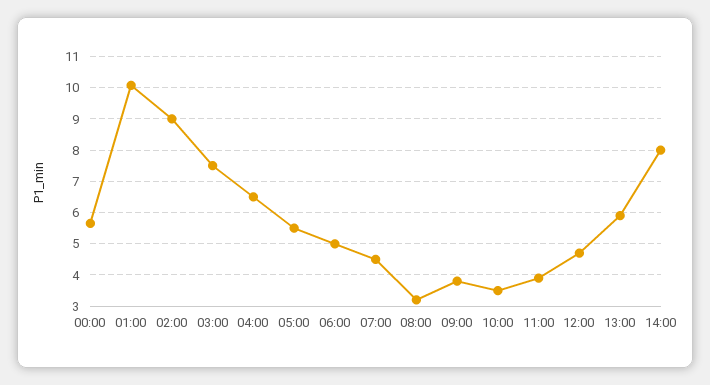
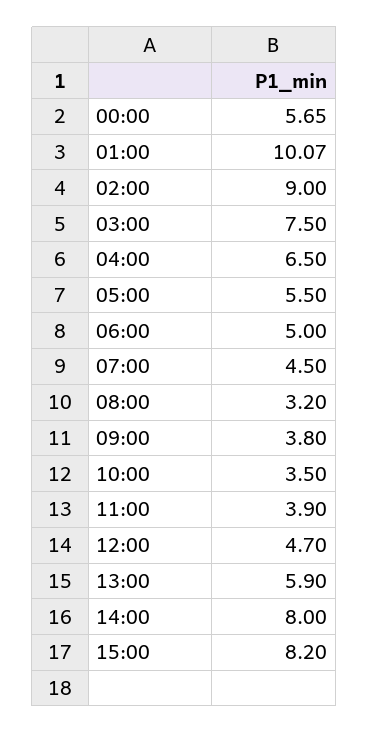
15:00: none -> 8.2

